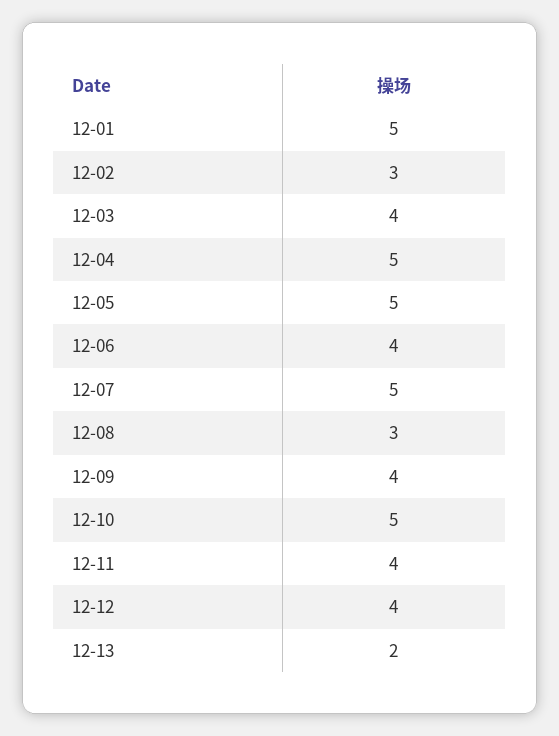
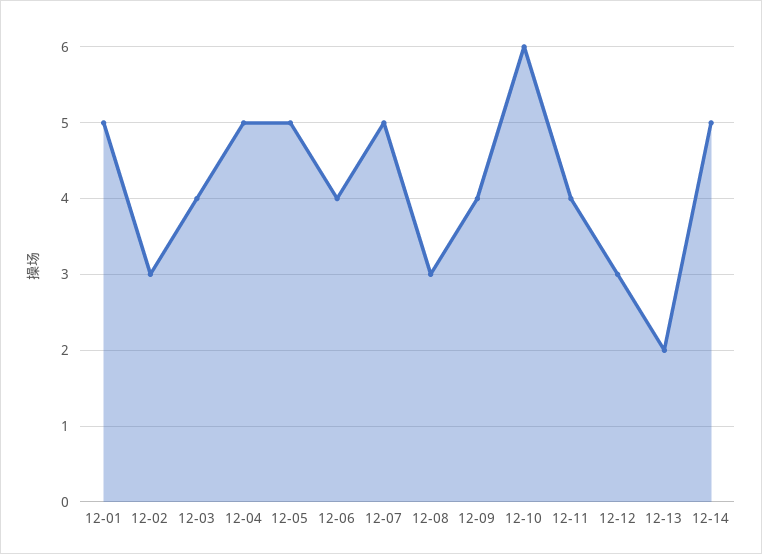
12-10: 5 -> 6
12-12: 4 -> 3
12-14: none -> 5

